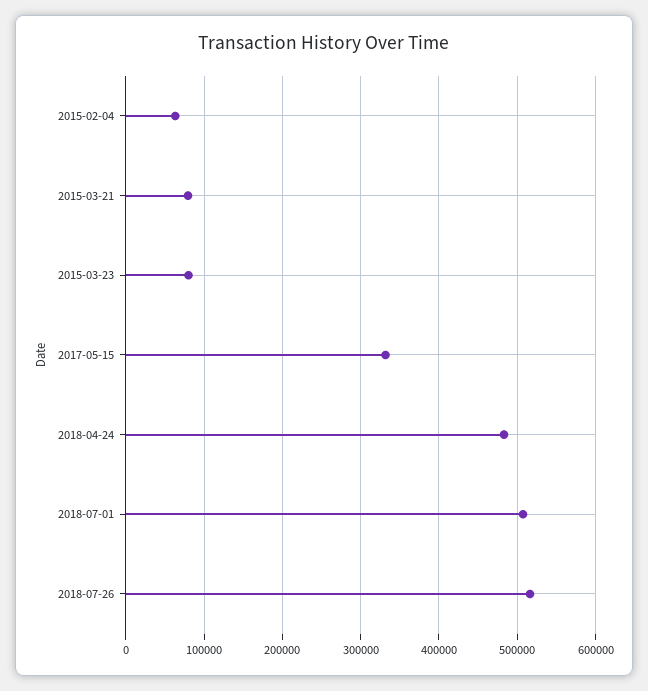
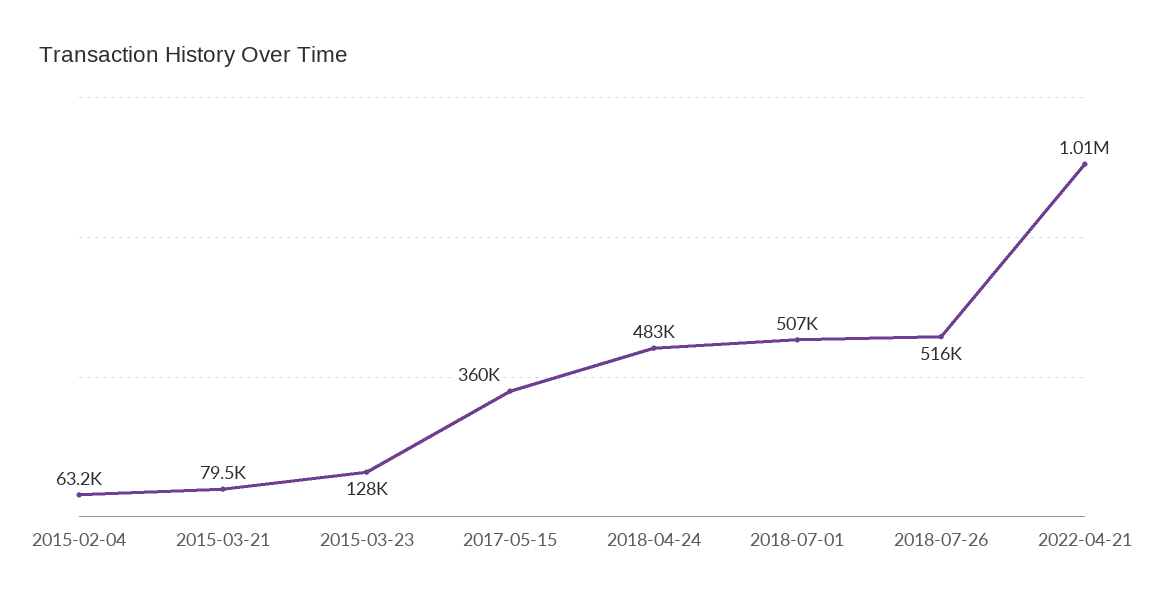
2015-03-23: 80000 -> 128000
2017-05-15: 330000 -> 360000
2022-04-21: none -> 1010000

